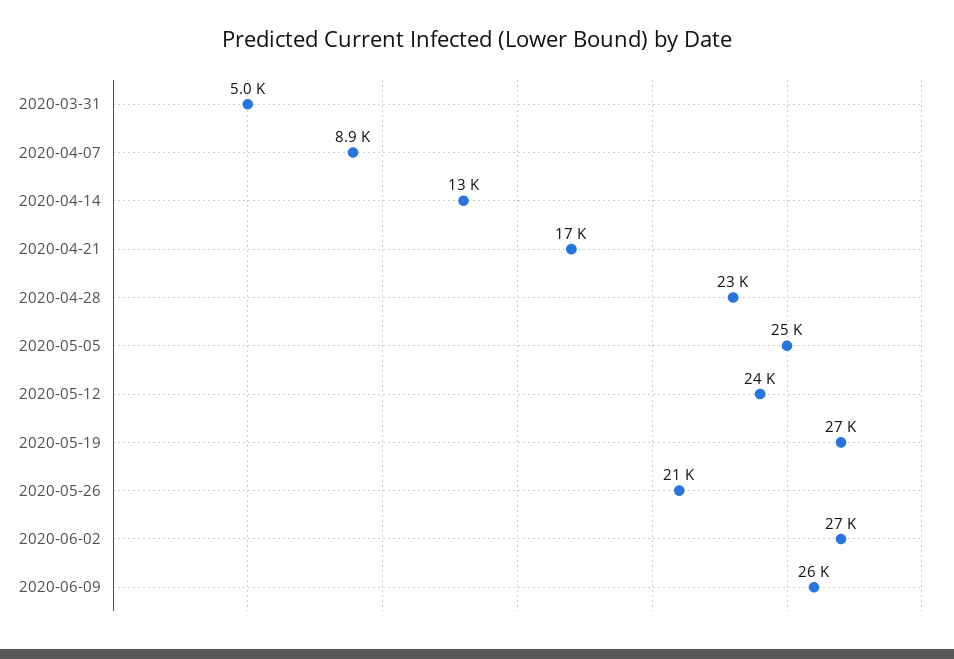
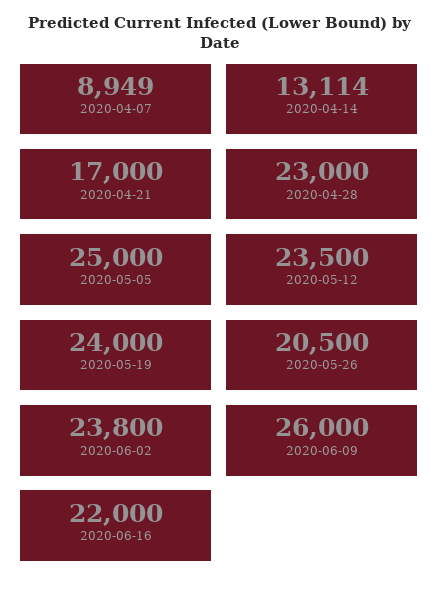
2020-03-31: 5000 -> none
2020-05-19: 27000 -> 24000
2020-06-02: 27000 -> 23800
2020-06-16: none -> 22000

